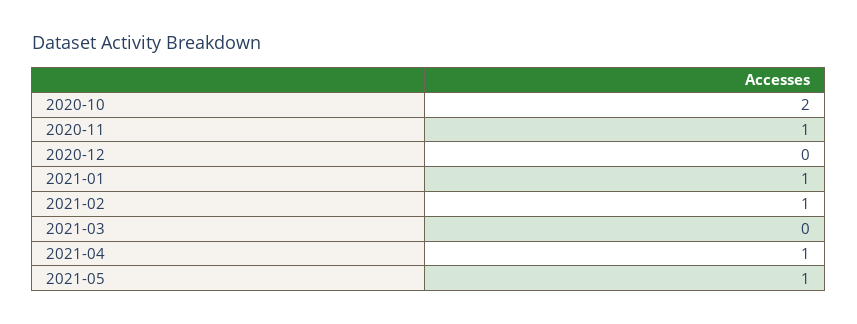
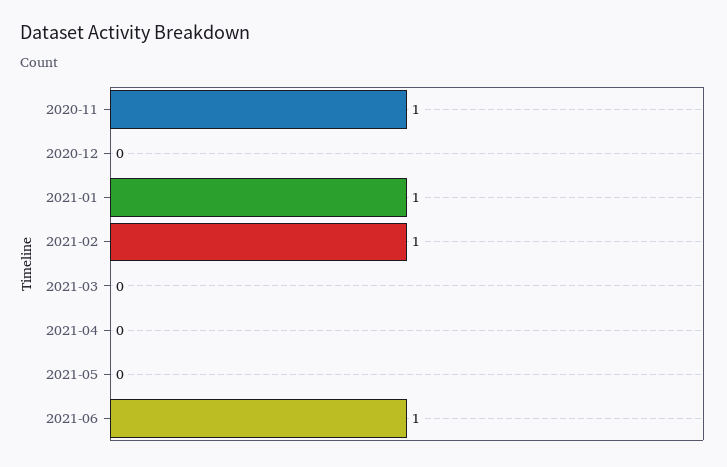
2020-10: 2 -> none
2021-04: 1 -> 0
2021-05: 1 -> 0
2021-06: none -> 1

